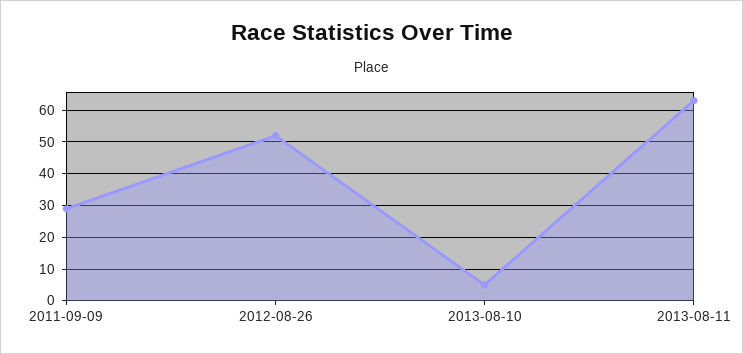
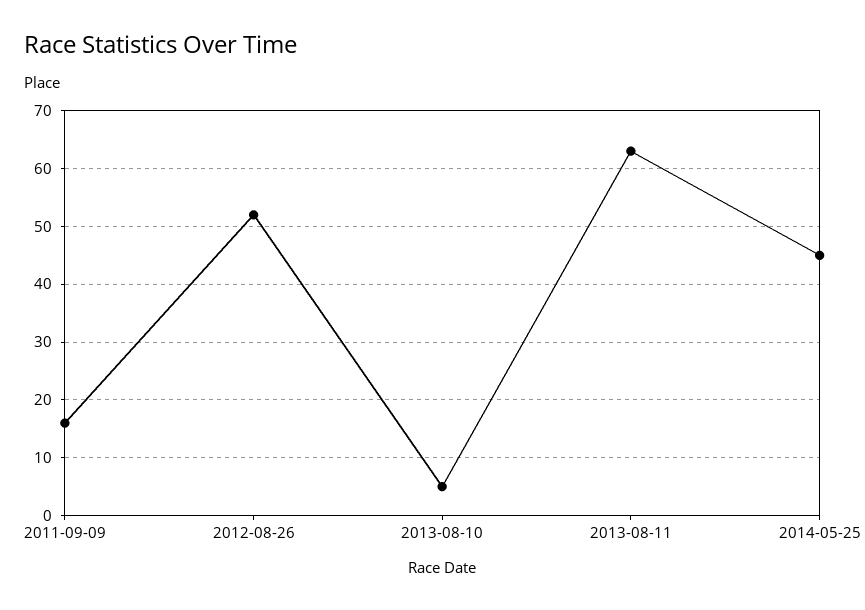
2011-09-09: 30 -> 15
2014-05-25: none -> 45

